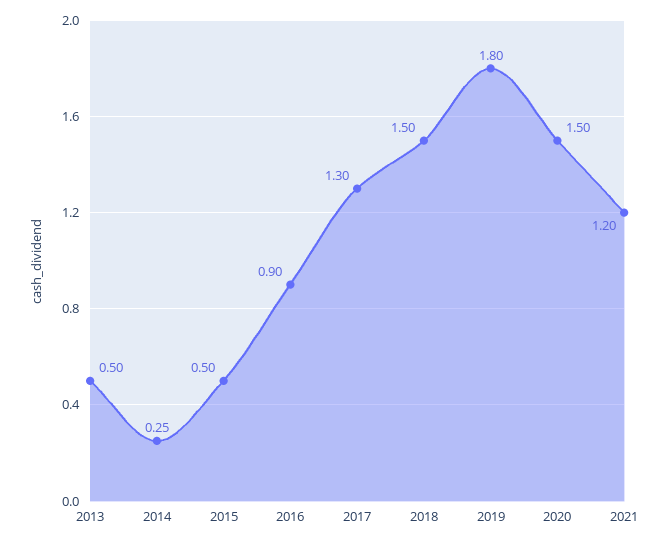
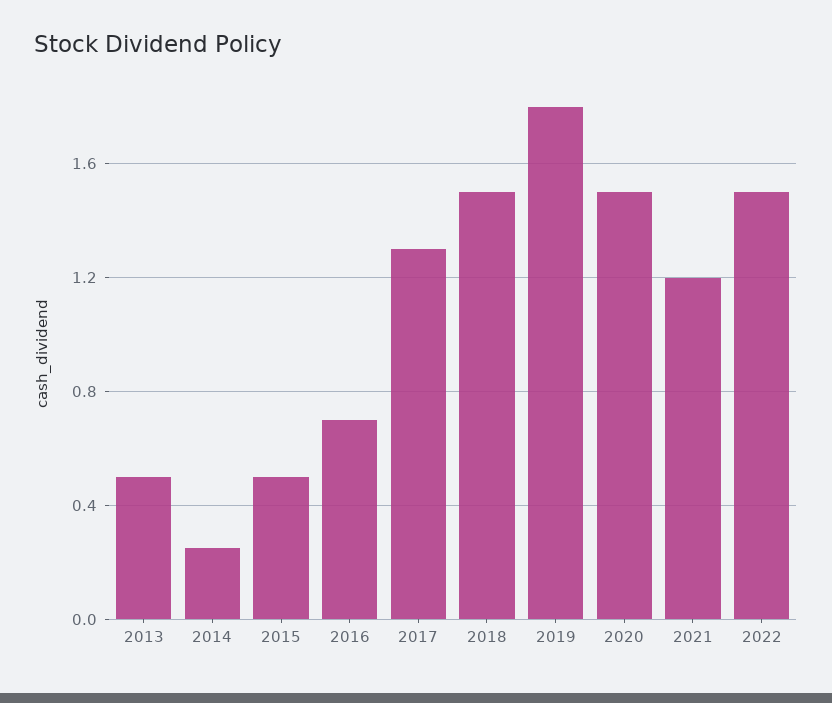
2016: 0.9 -> 0.7
2022: none -> 1.5

